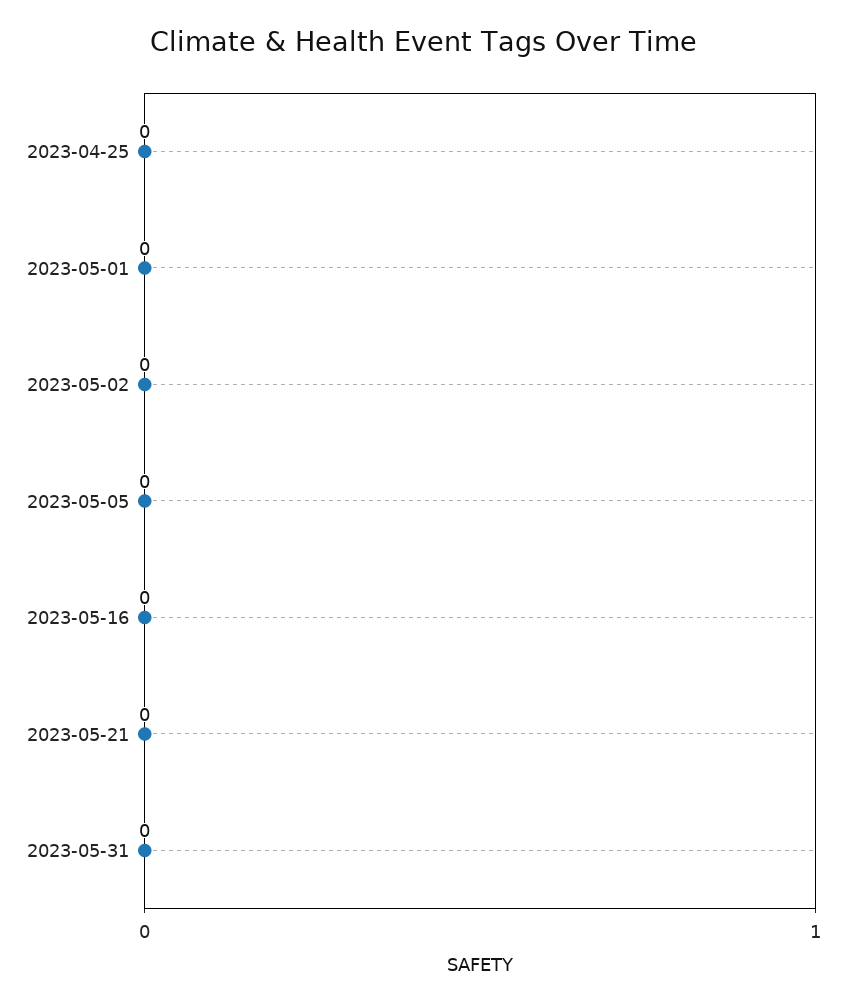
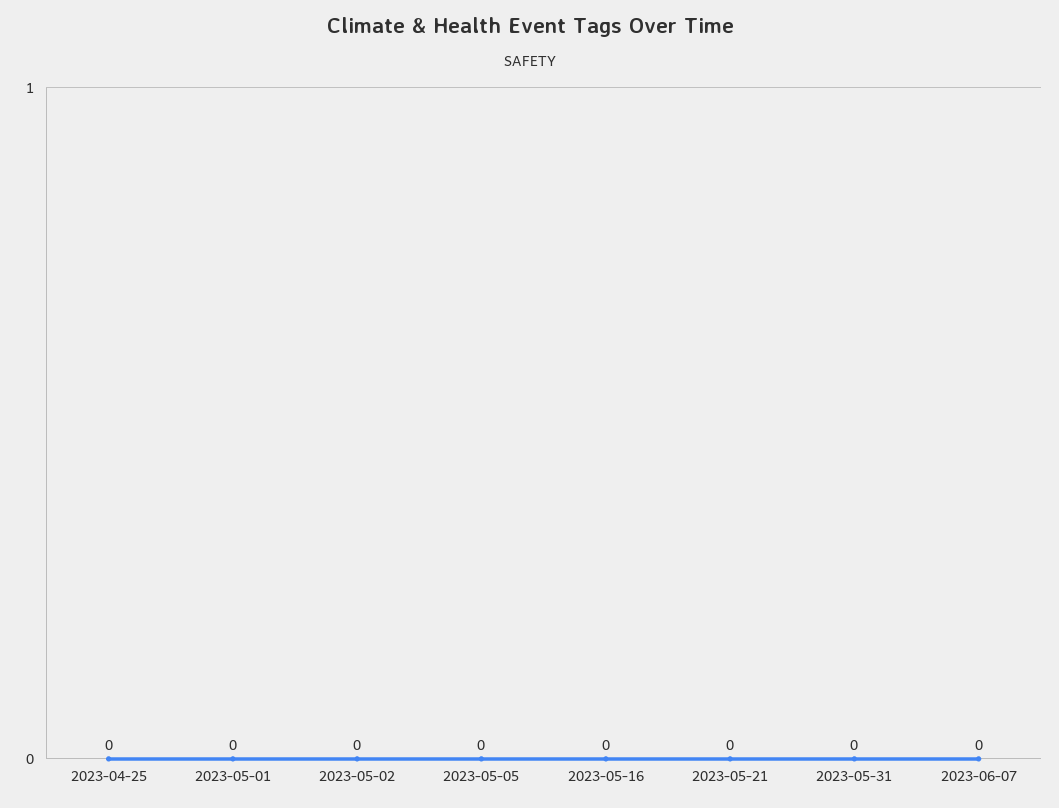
2023-06-07: none -> 0

